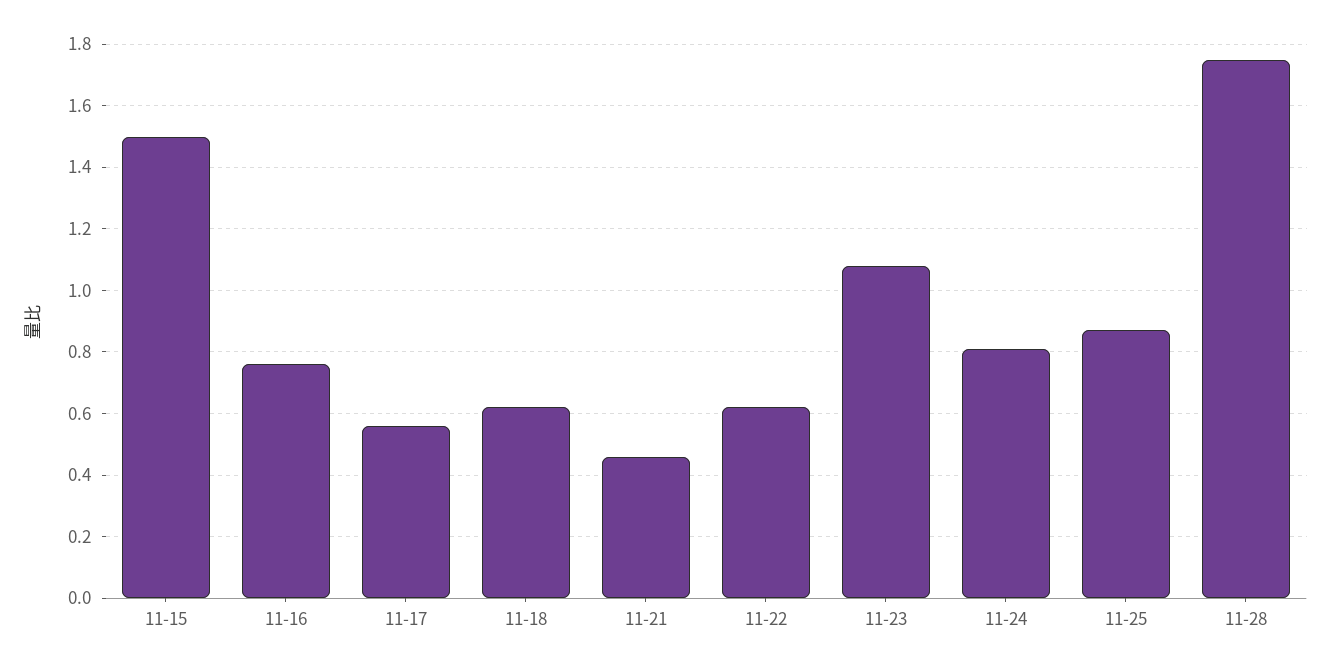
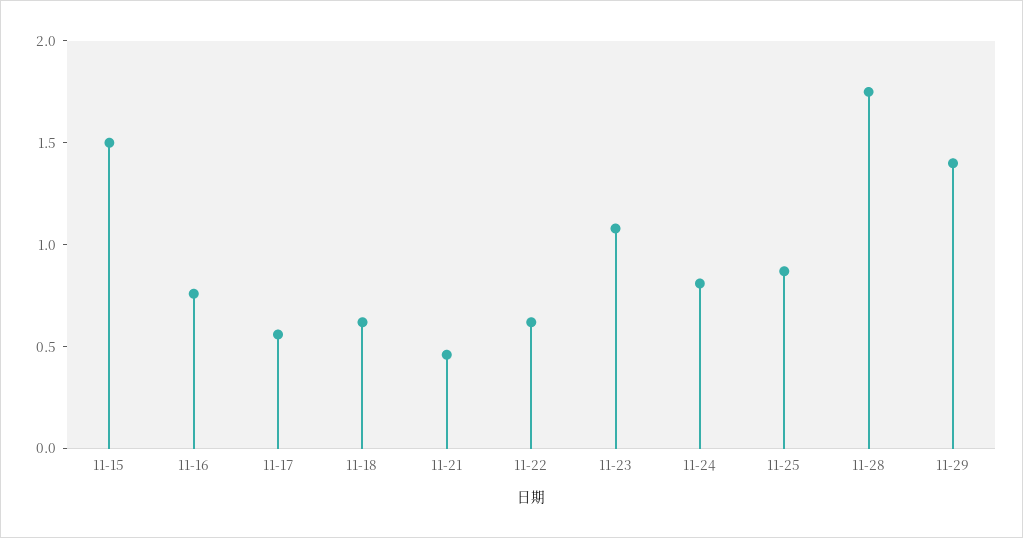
11-29: none -> 1.4

